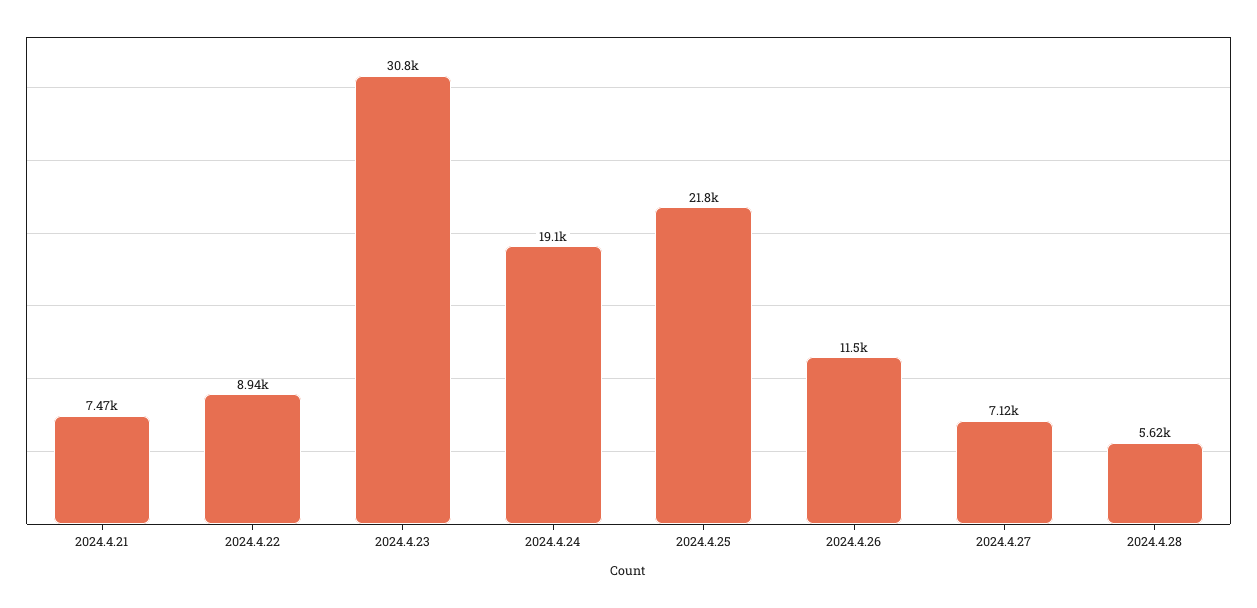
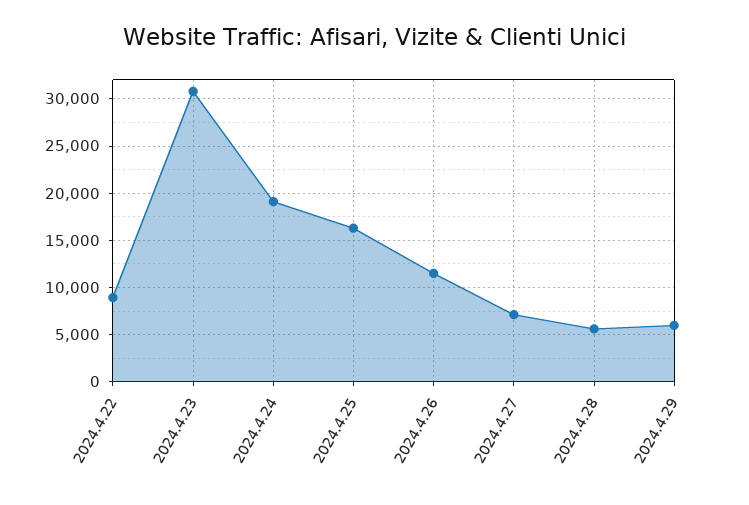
2024.4.21: 7470 -> none
2024.4.25: 21800 -> 16000
2024.4.29: none -> 6000

